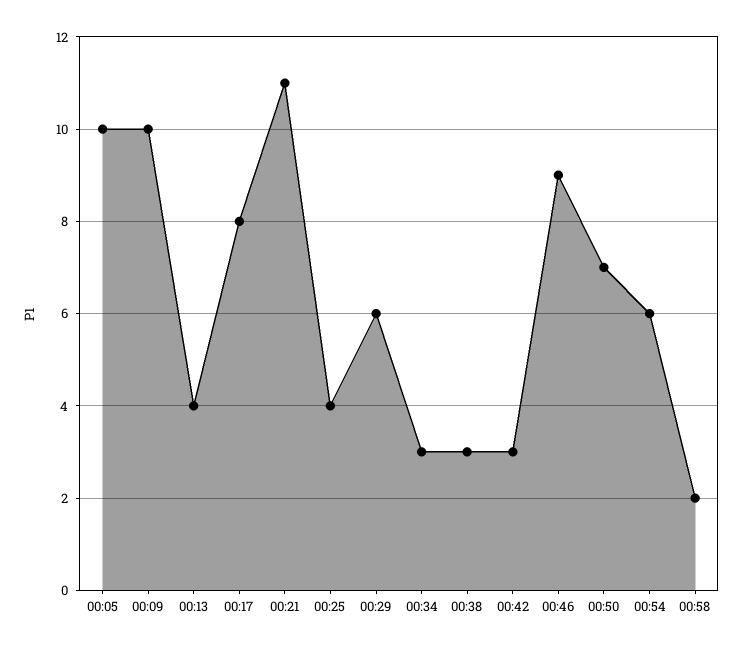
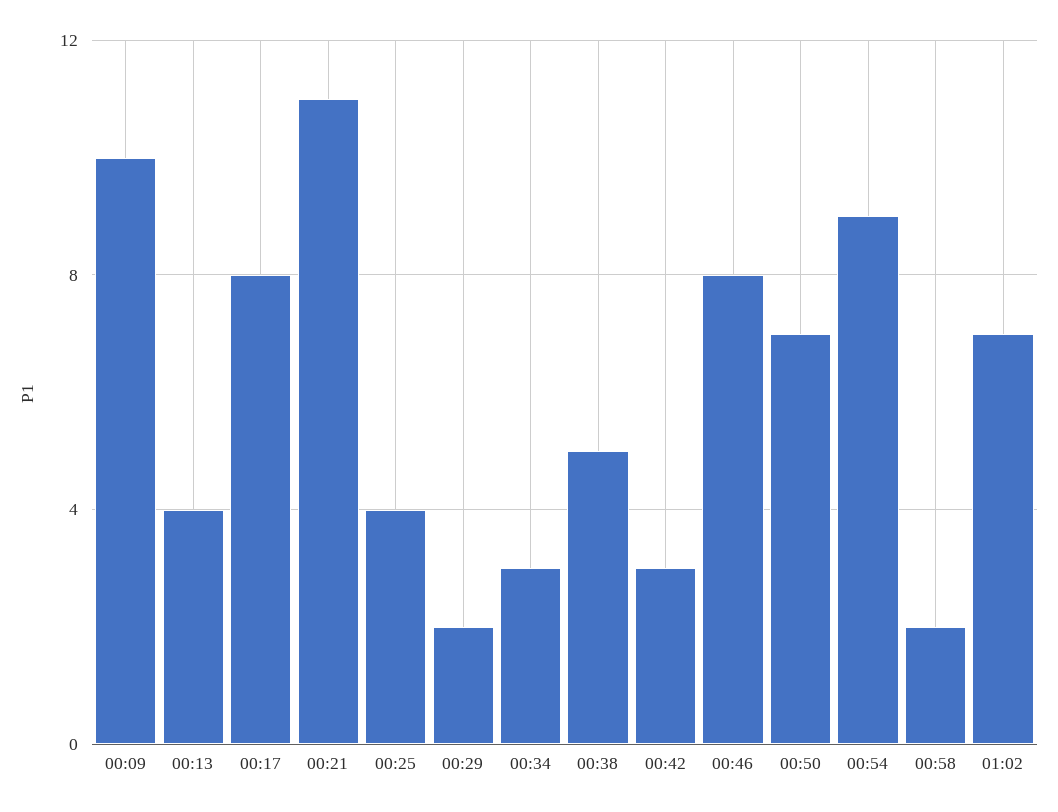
00:05: 10 -> none
00:29: 6 -> 2
00:38: 3 -> 5
00:46: 9 -> 8
00:54: 6 -> 9
01:02: none -> 7

